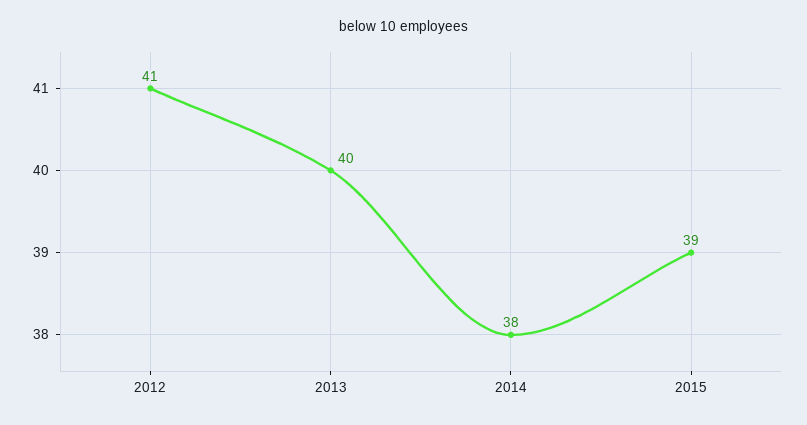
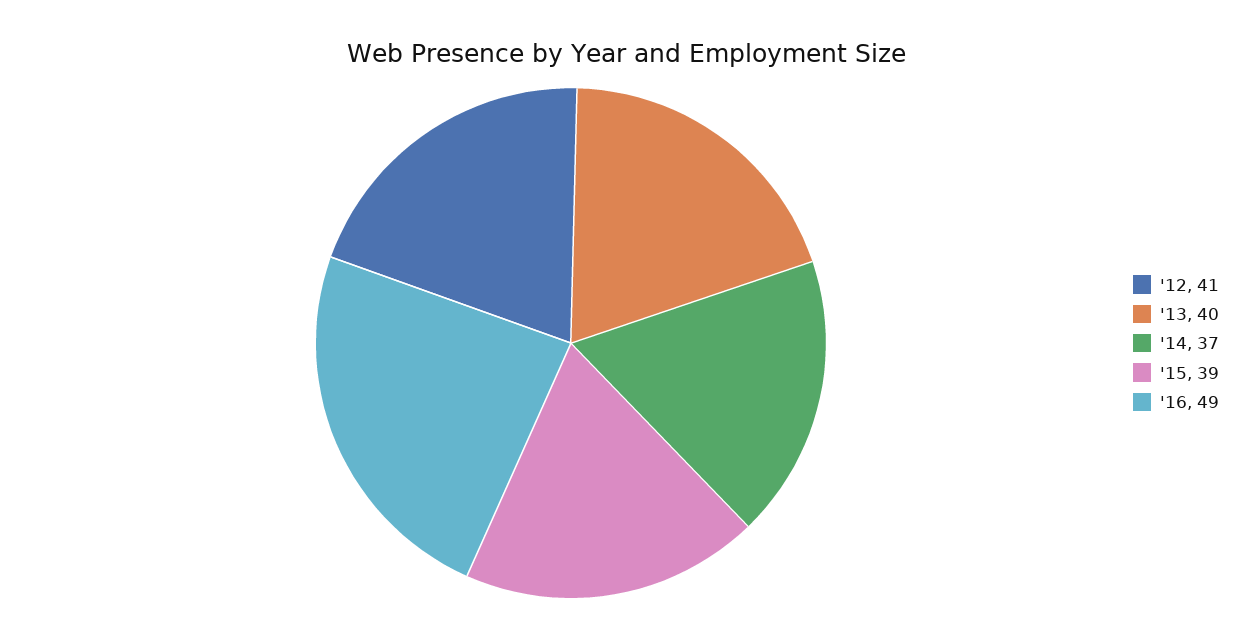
2014: 38 -> 37
'16: none -> 49

